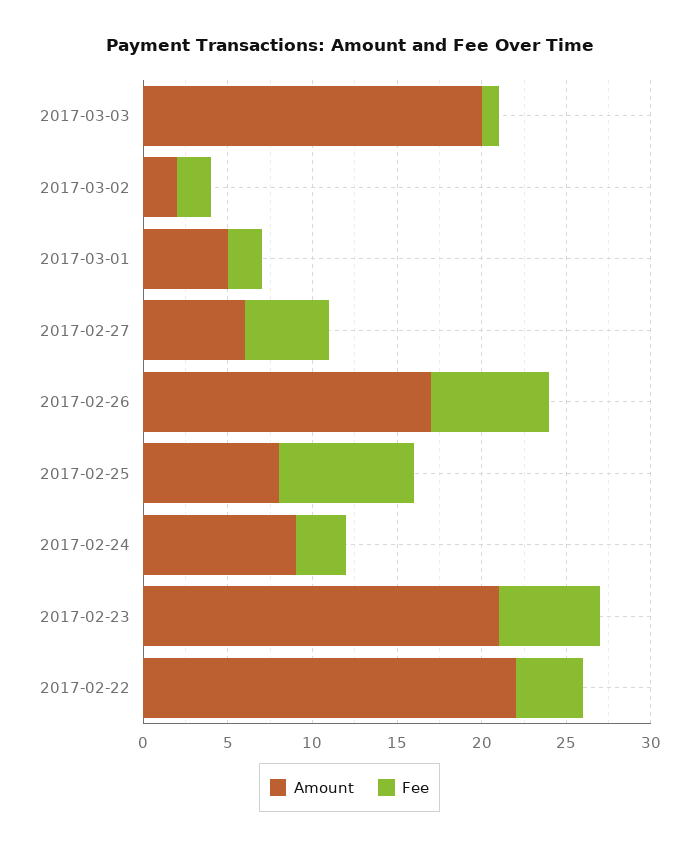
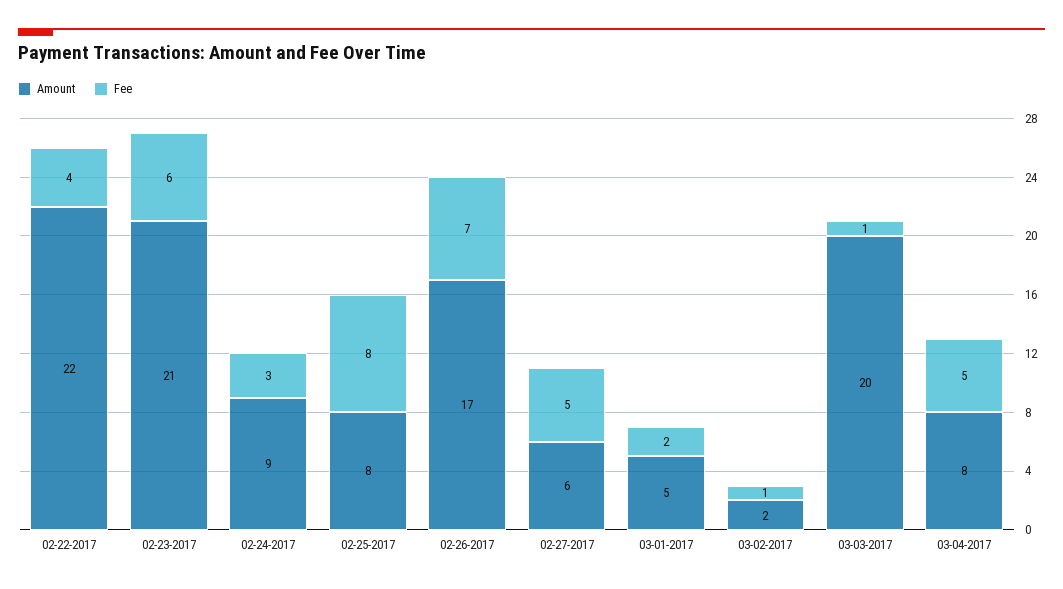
Fee, 2017-03-02: 2 -> 1
Amount, 03-04-2017: none -> 8
Fee, 03-04-2017: none -> 5

